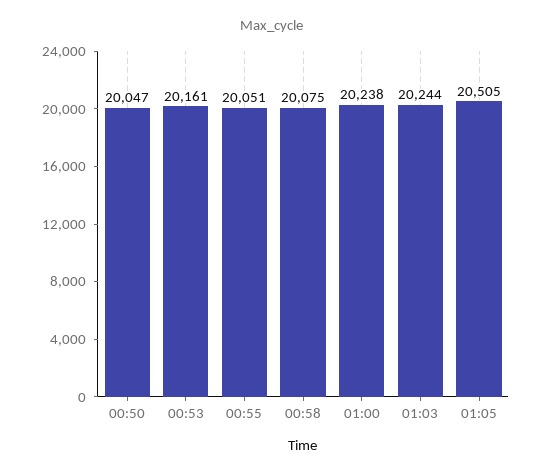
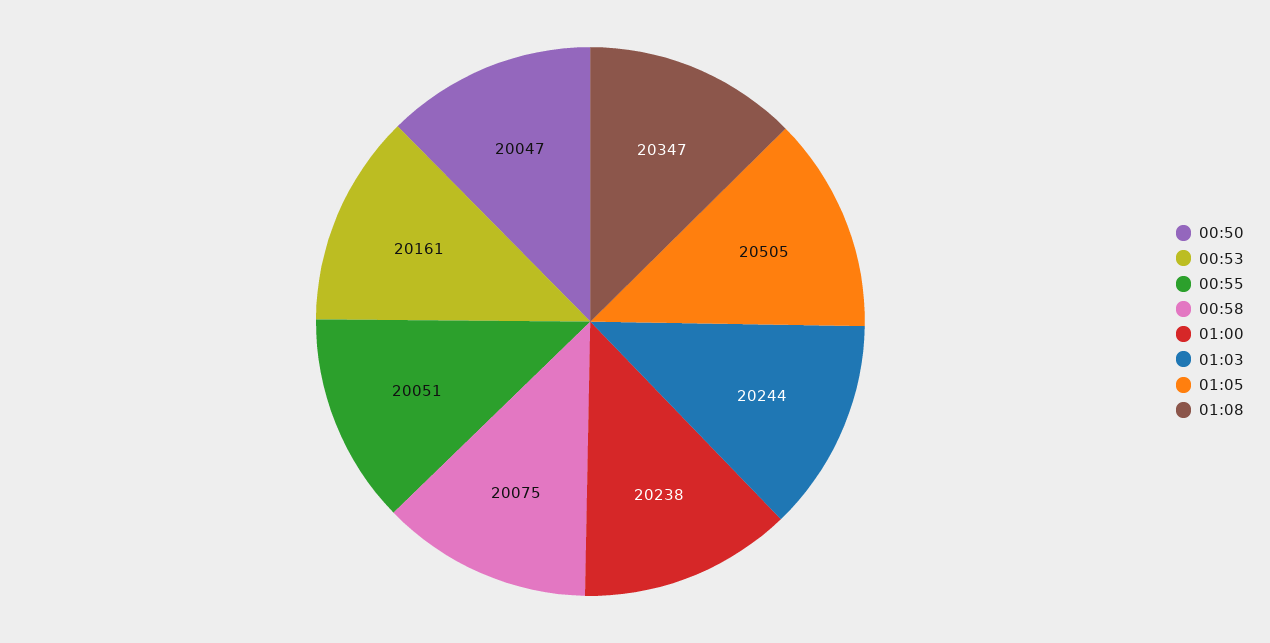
01:08: none -> 20347

